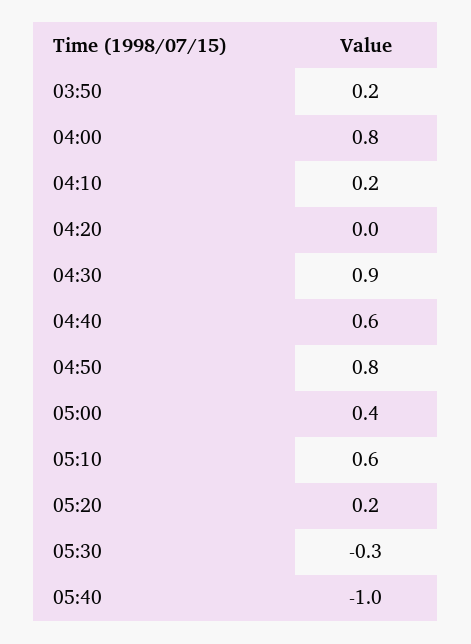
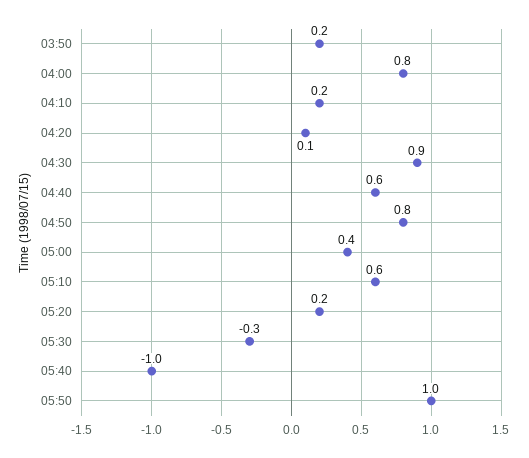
04:20: 0 -> 0.1
05:50: none -> 1

